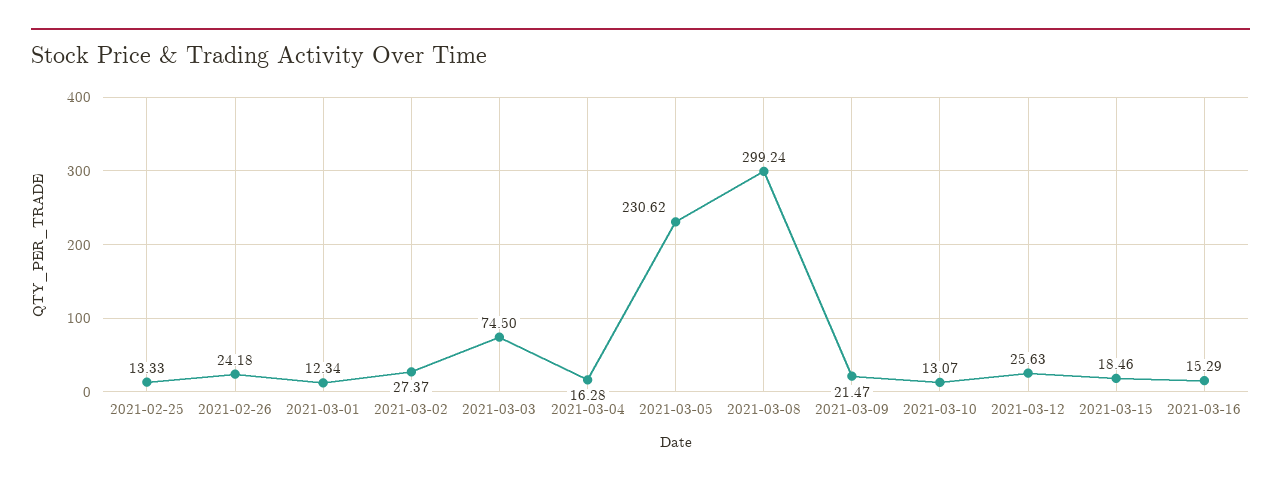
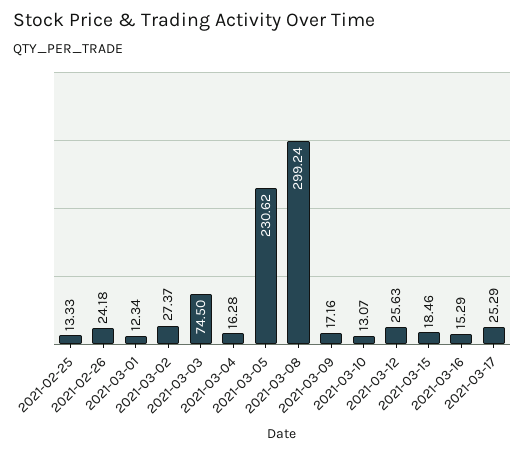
2021-03-09: 21.47 -> 17.16
2021-03-17: none -> 25.29

